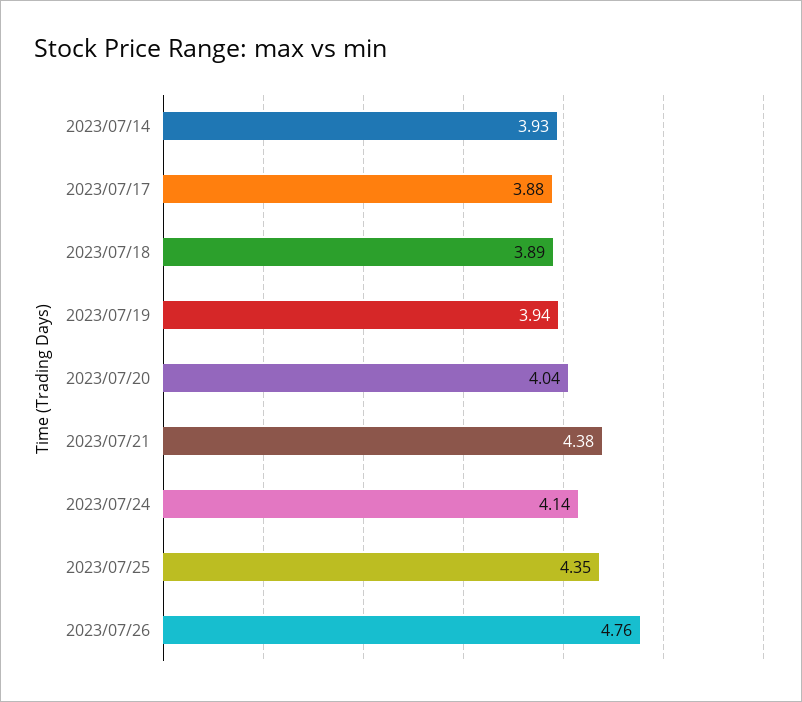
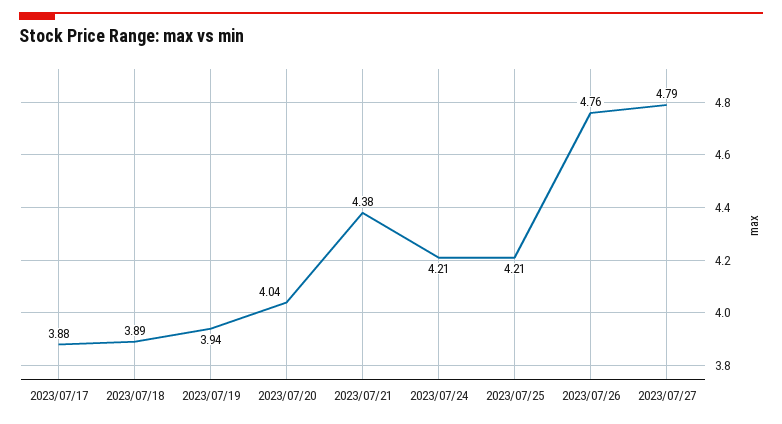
2023/07/14: 3.93 -> none
2023/07/24: 4.14 -> 4.21
2023/07/25: 4.35 -> 4.21
2023/07/27: none -> 4.79

